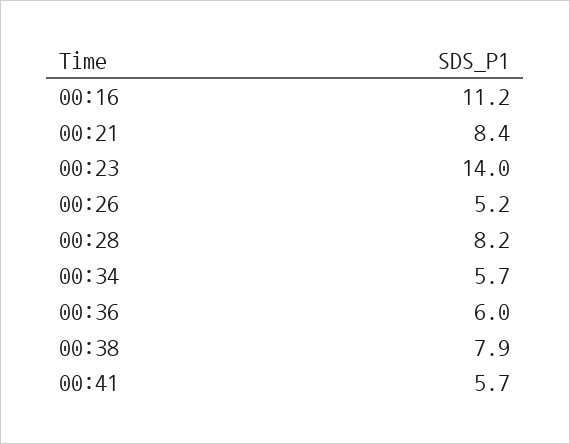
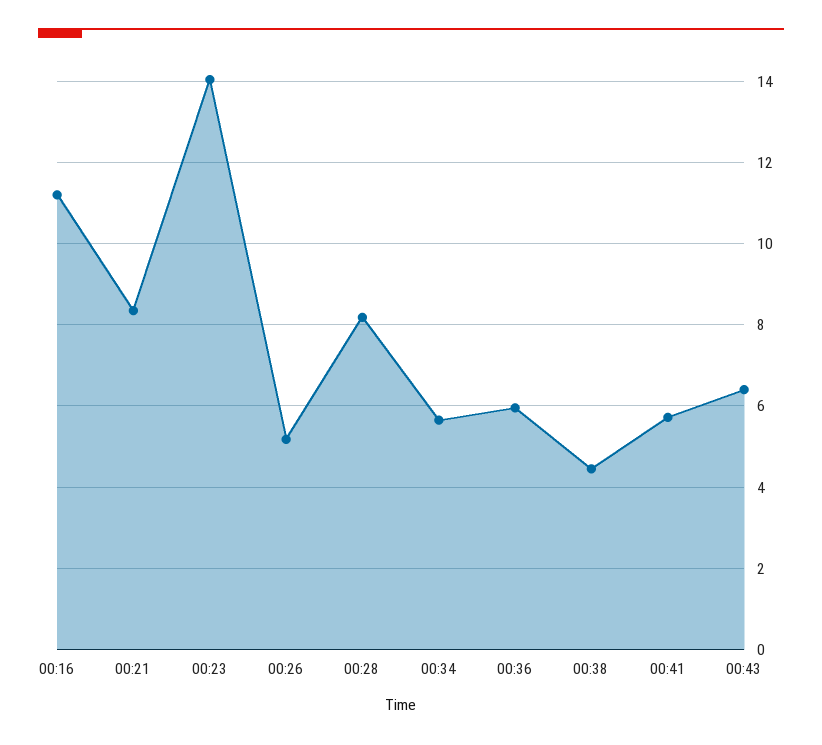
00:38: 7.9 -> 4.4
00:43: none -> 6.4

